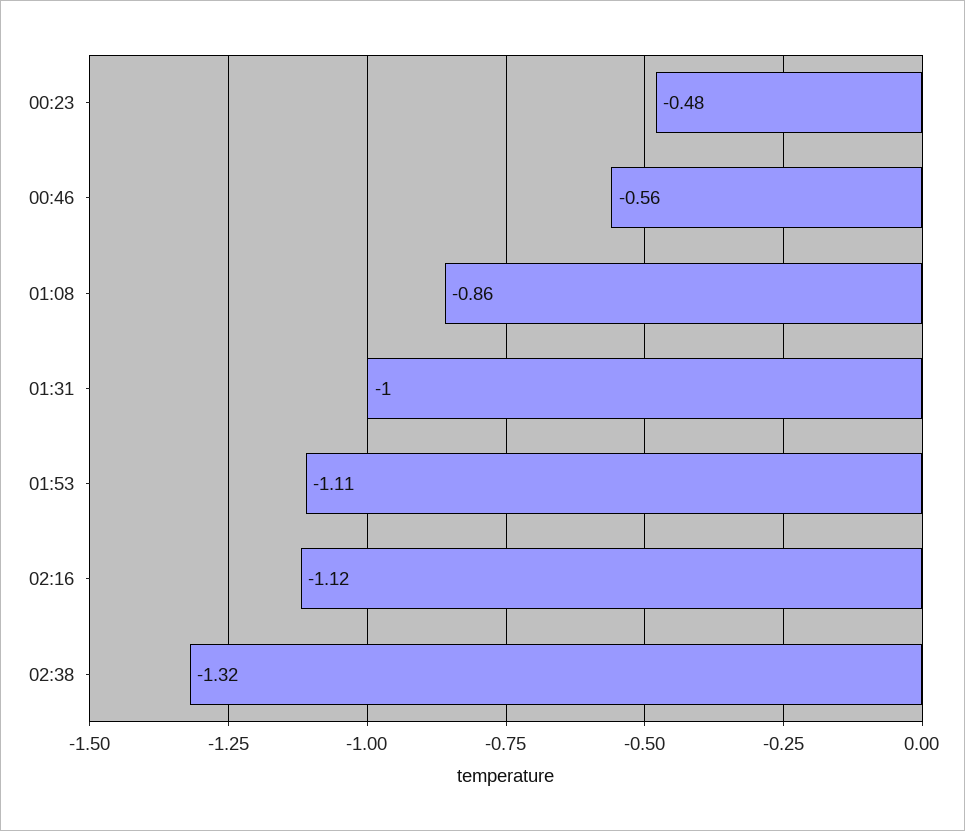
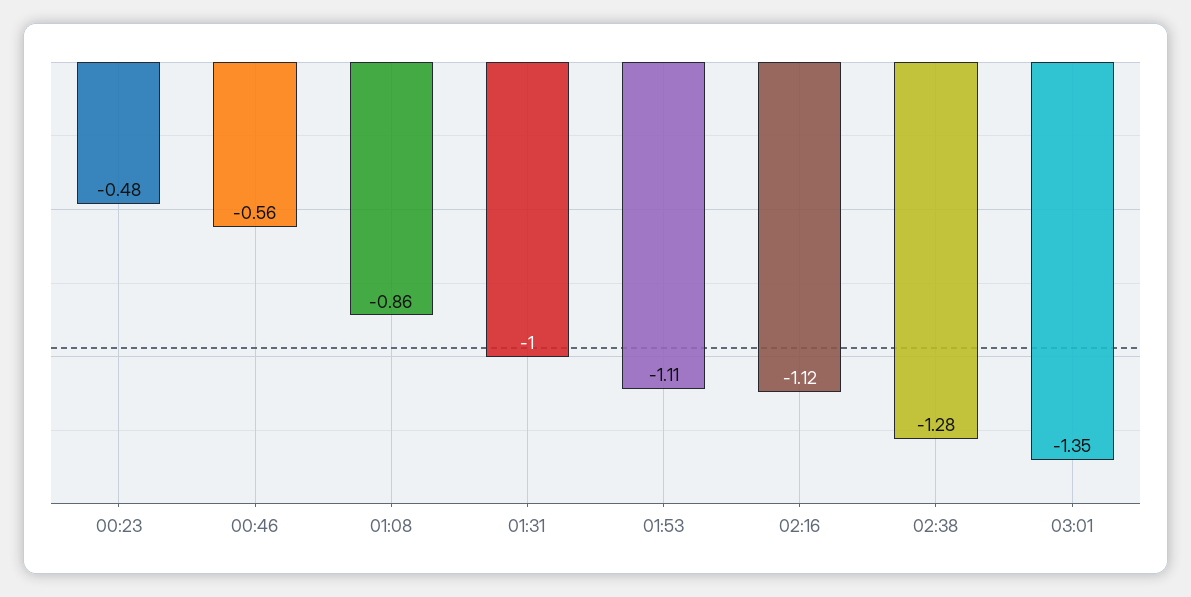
02:38: -1.32 -> -1.28
03:01: none -> -1.35

